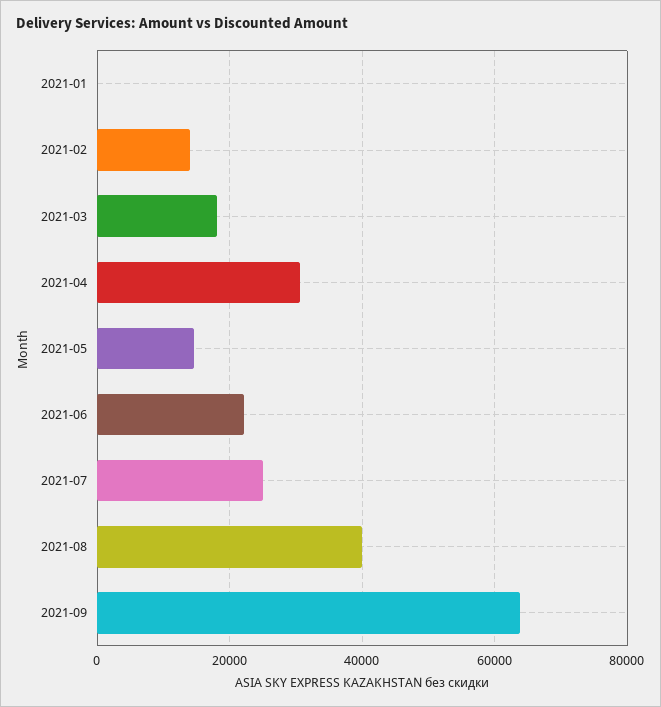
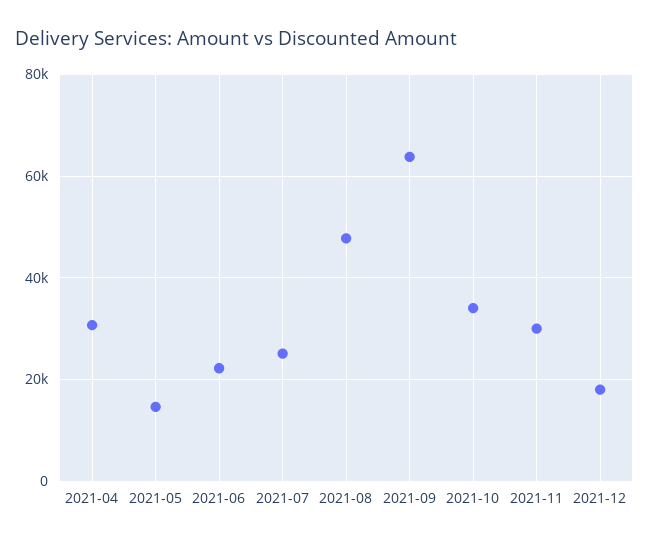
2021-01: 0 -> none
2021-02: 14000 -> none
2021-03: 18000 -> none
2021-08: 40000 -> 48000
2021-10: none -> 34000
2021-11: none -> 30000
2021-12: none -> 18000

